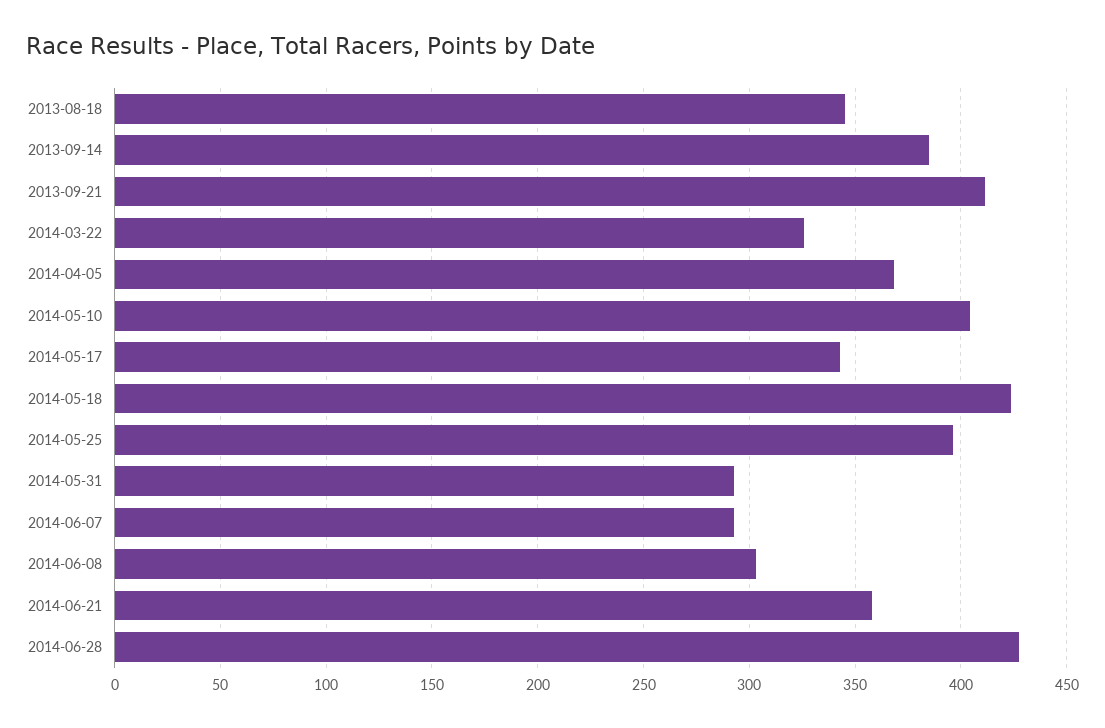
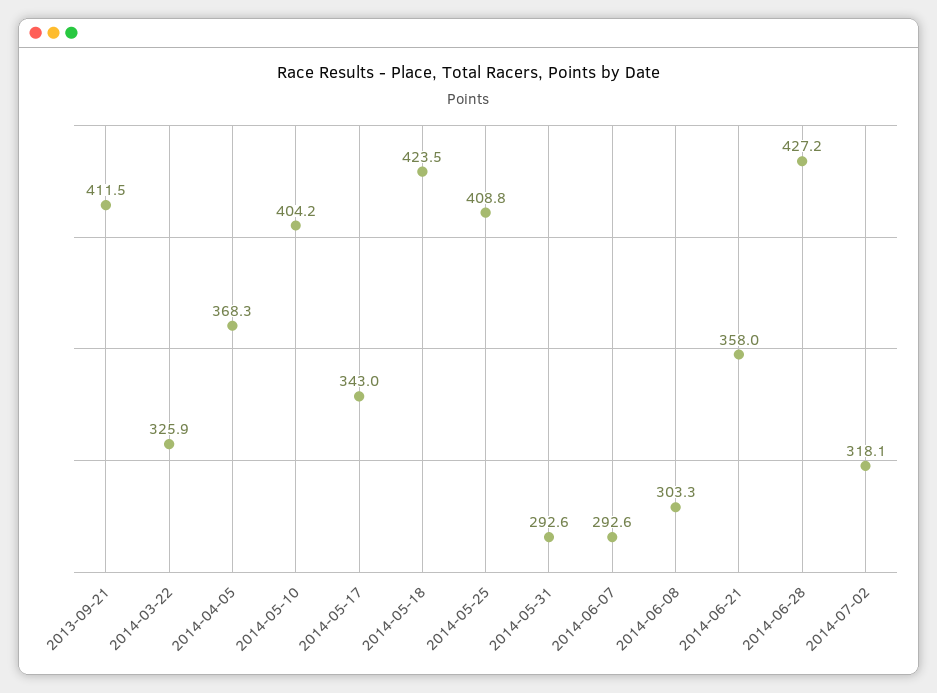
2013-08-18: 345 -> none
2013-09-14: 385 -> none
2014-05-25: 395 -> 408.8
2014-07-02: none -> 318.1

